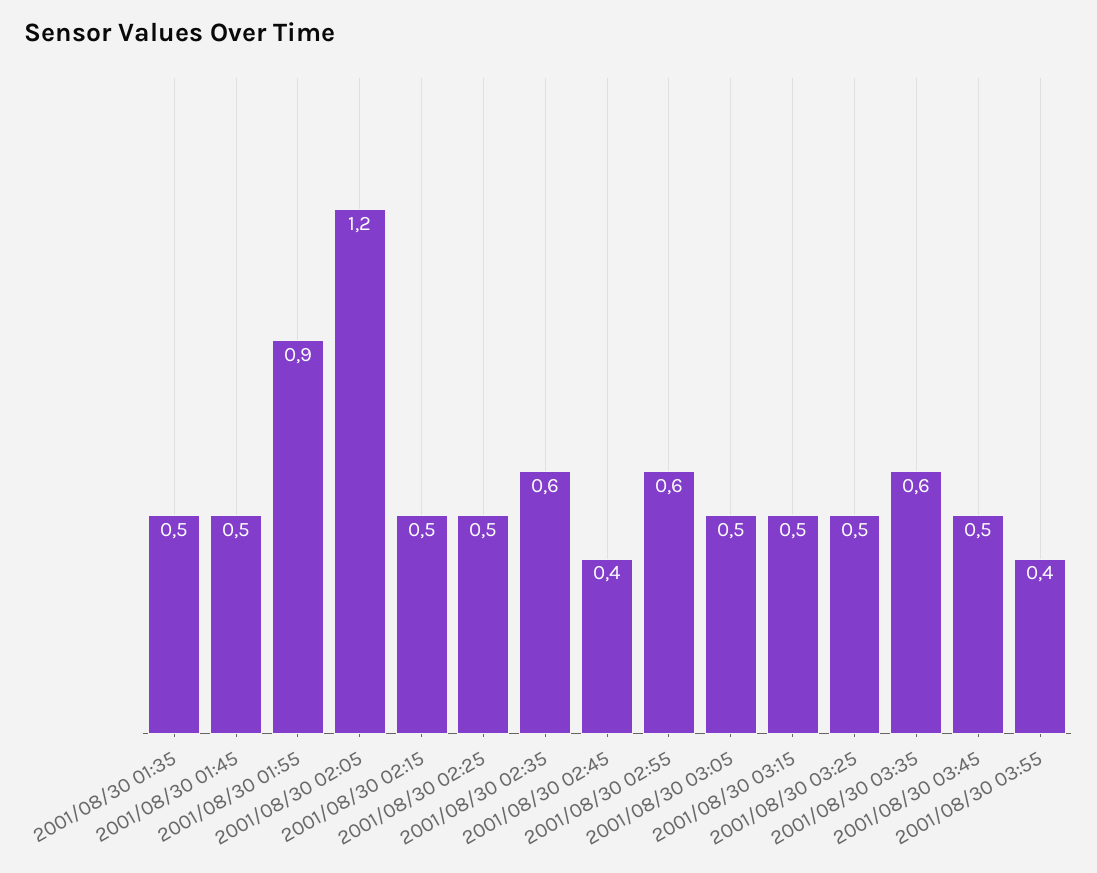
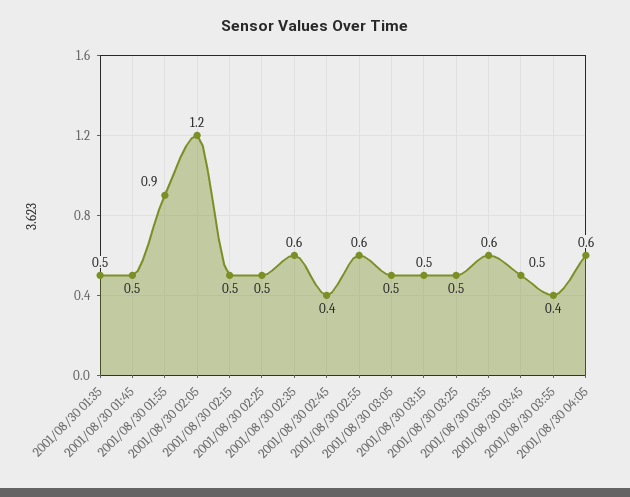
2001/08/30 04:05: none -> 0.6

